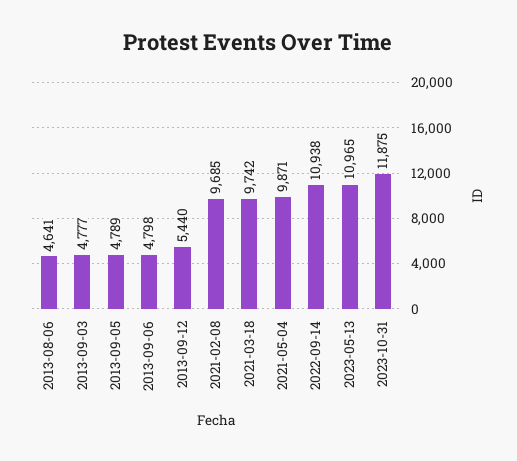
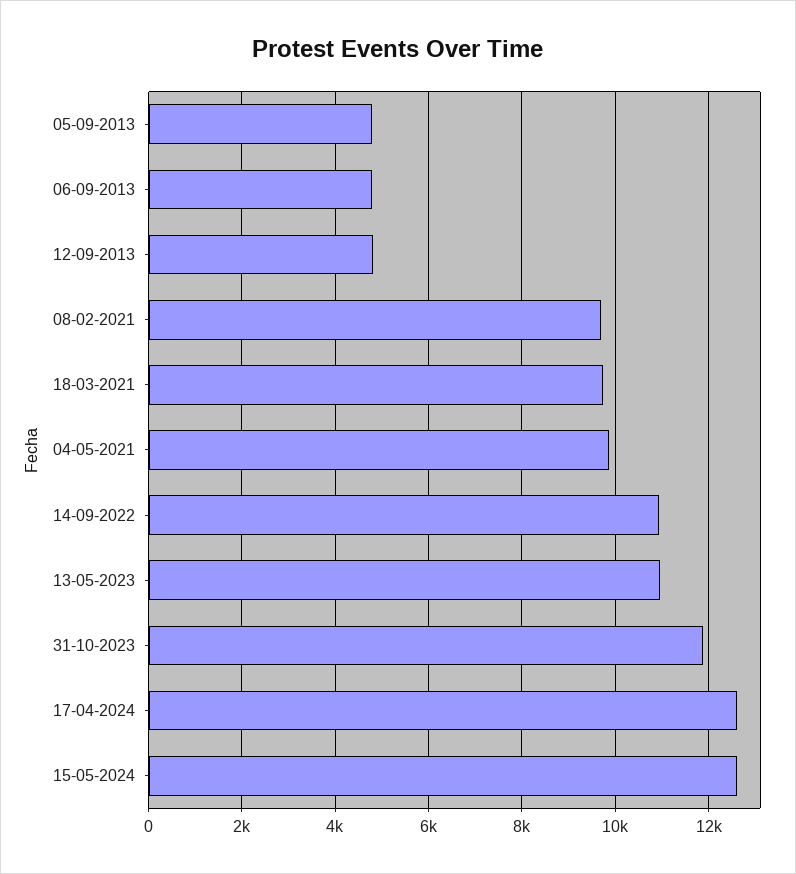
2013-08-06: 4641 -> none
2013-09-03: 4777 -> none
2013-09-12: 5440 -> 4800
17-04-2024: none -> 12600
15-05-2024: none -> 12600

